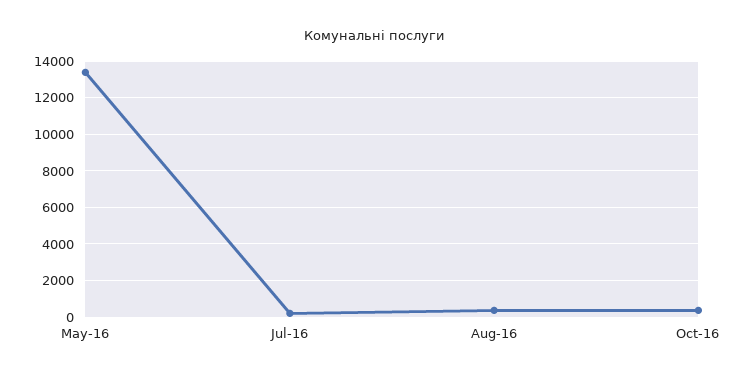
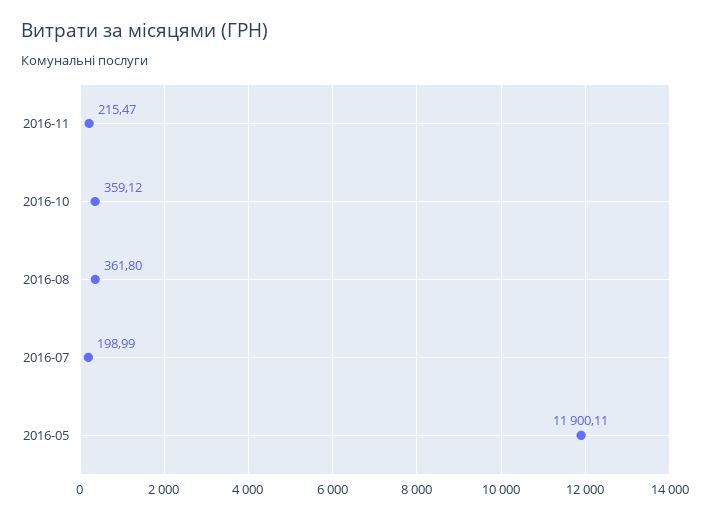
May-16: 13500 -> 11900.11
2016-11: none -> 215.47

